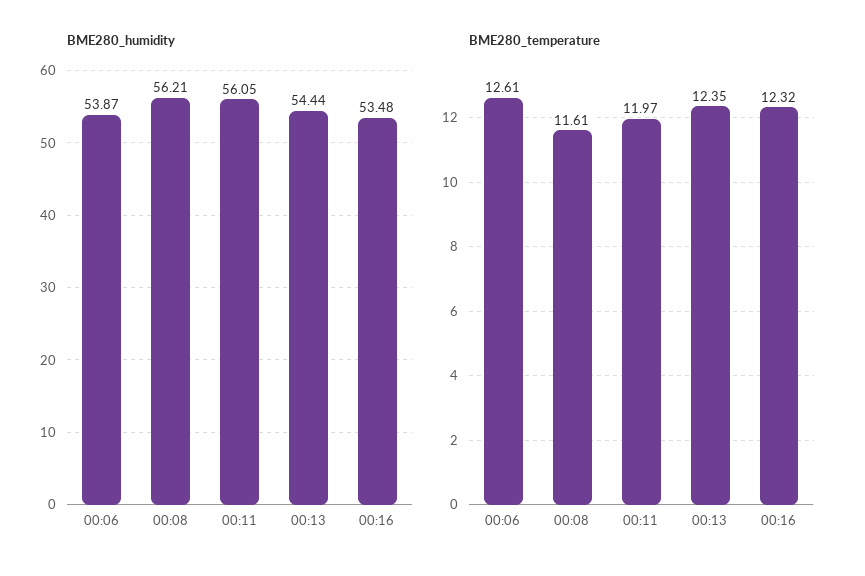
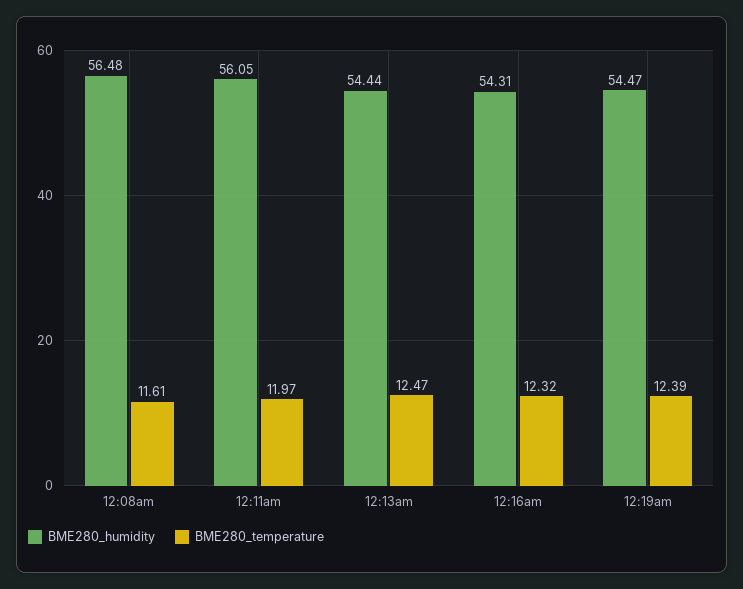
BME280_humidity, 00:06: 53.87 -> none
BME280_humidity, 00:08: 56.21 -> 56.48
BME280_humidity, 00:16: 53.48 -> 54.31
BME280_temperature, 00:06: 12.61 -> none
BME280_temperature, 00:13: 12.35 -> 12.47
BME280_humidity, 12:19am: none -> 54.47
BME280_temperature, 12:19am: none -> 12.39

